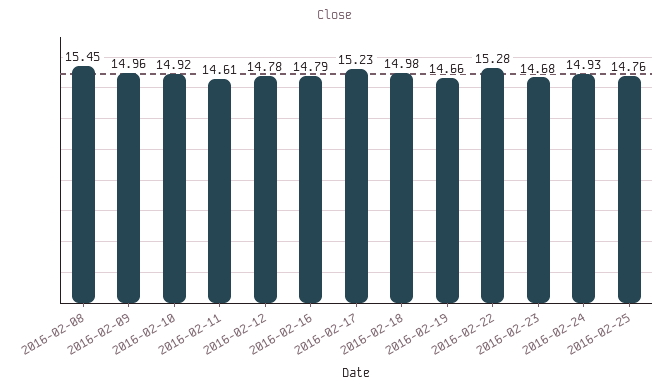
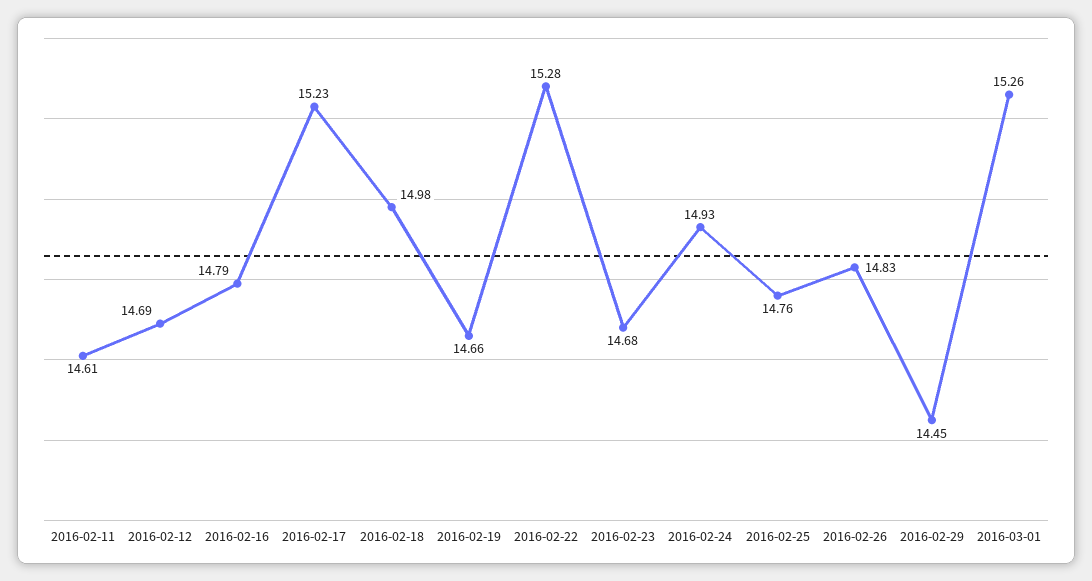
2016-02-08: 15.45 -> none
2016-02-09: 14.96 -> none
2016-02-10: 14.92 -> none
2016-02-12: 14.78 -> 14.69
2016-02-26: none -> 14.83
2016-02-29: none -> 14.45
2016-03-01: none -> 15.26

